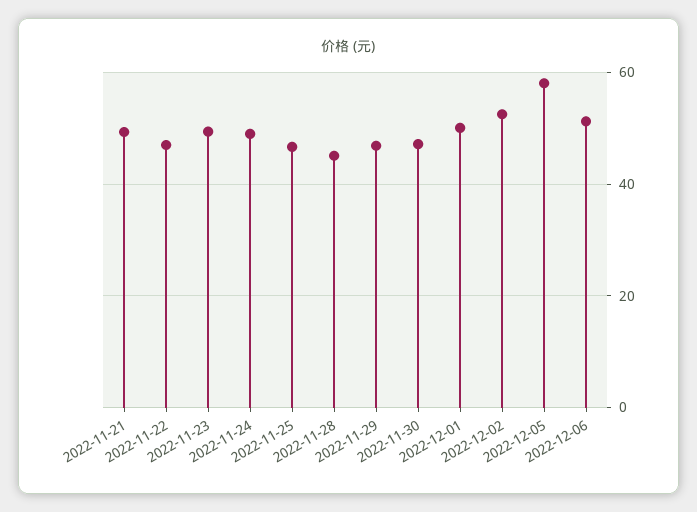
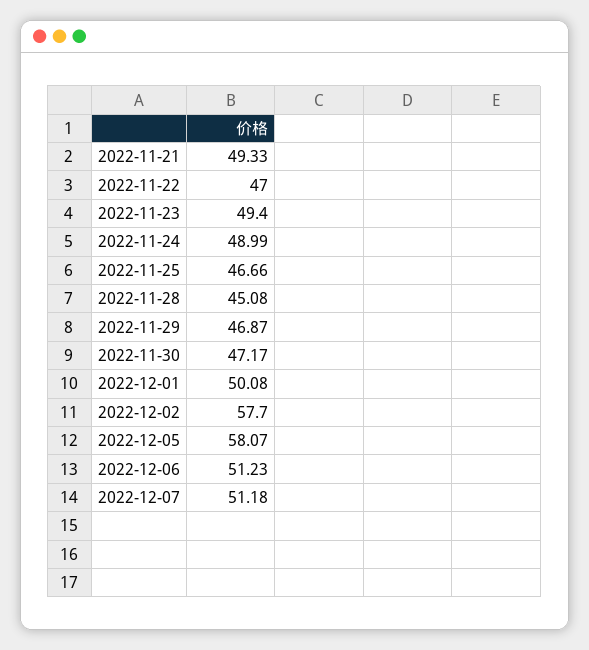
2022-12-02: 52 -> 57.7
2022-12-07: none -> 51.18

